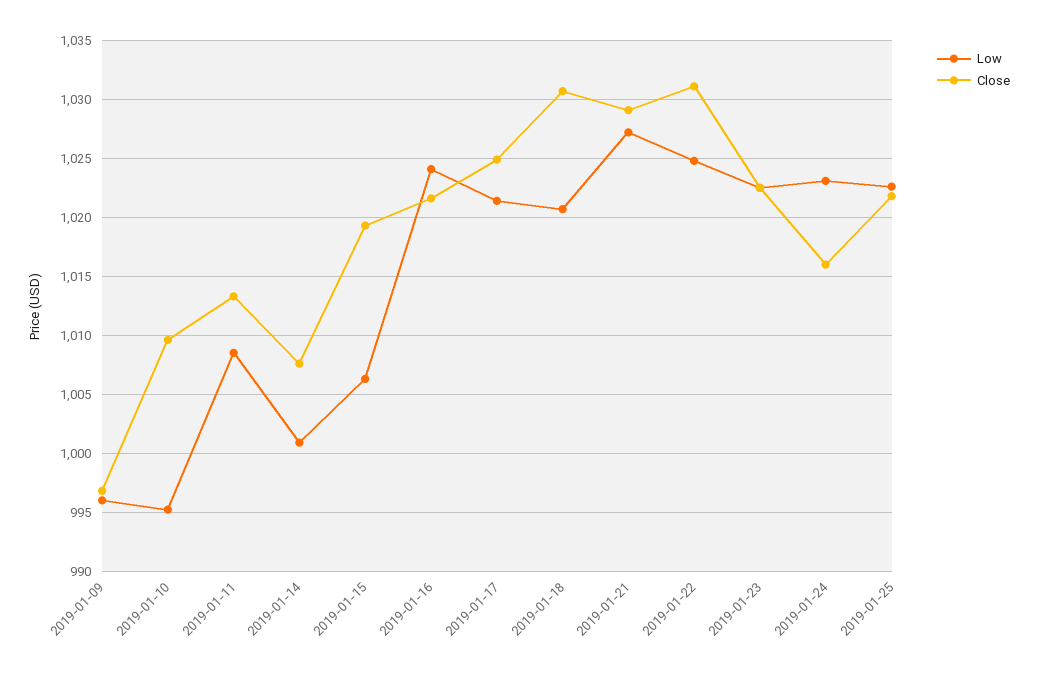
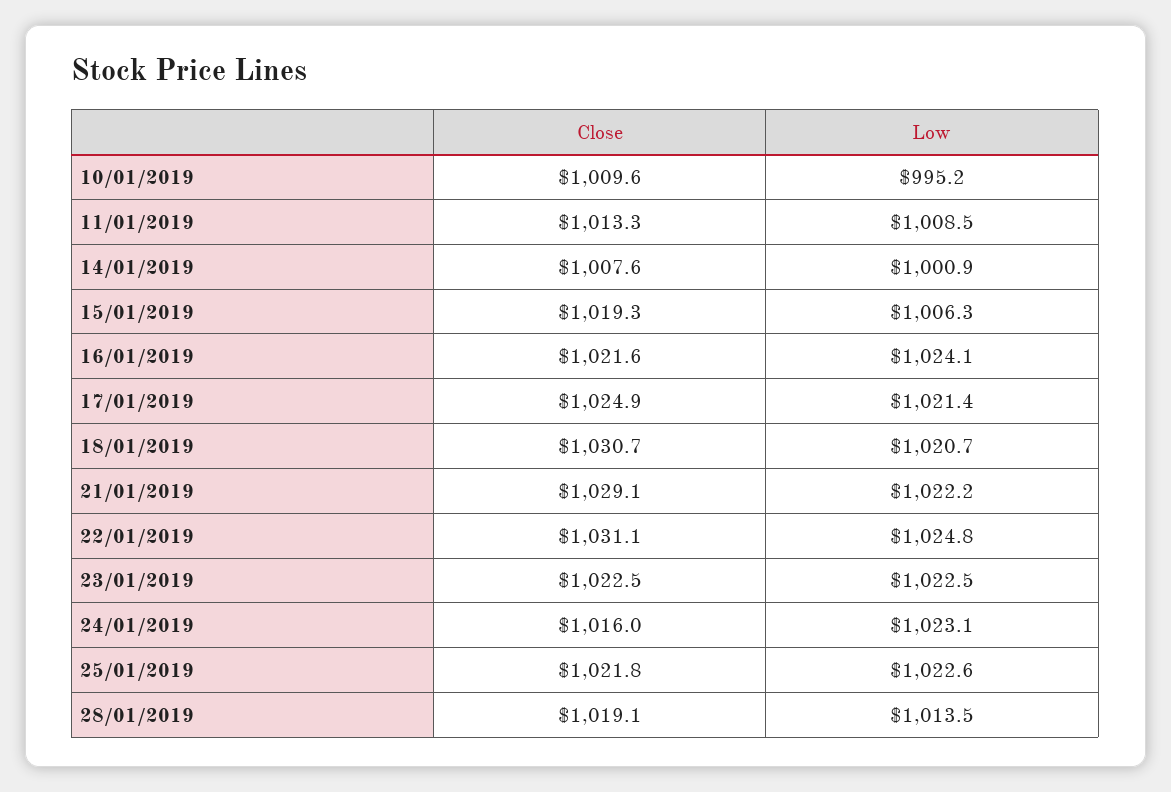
Low, 2019-01-09: 996 -> none
Close, 2019-01-09: 997 -> none
Low, 2019-01-21: 1027 -> 1022.2
Close, 28/01/2019: none -> 1019.1
Low, 28/01/2019: none -> 1013.5

